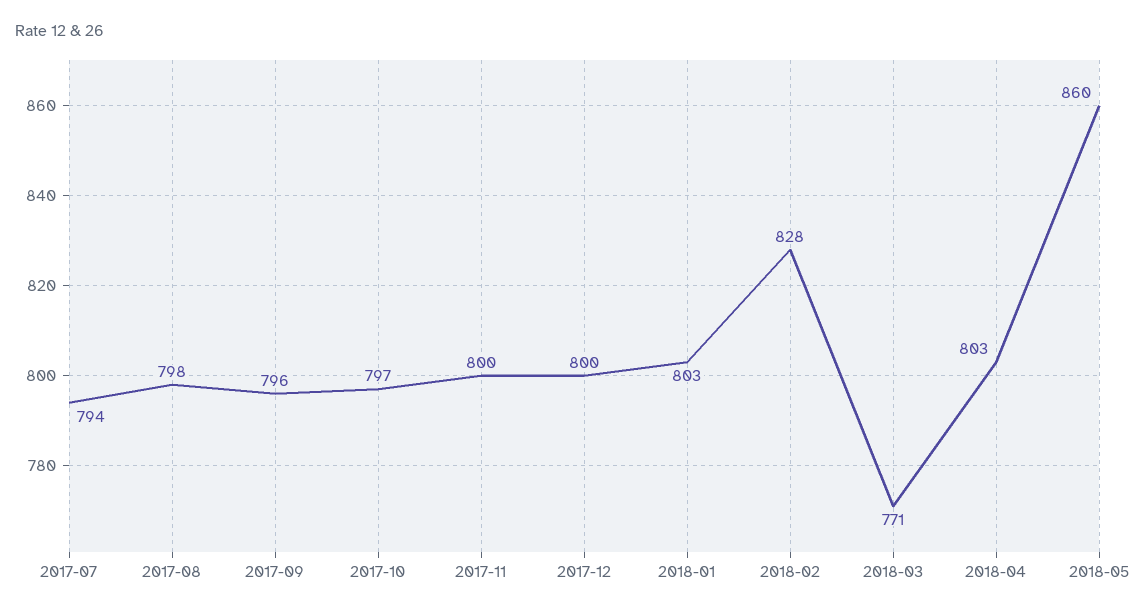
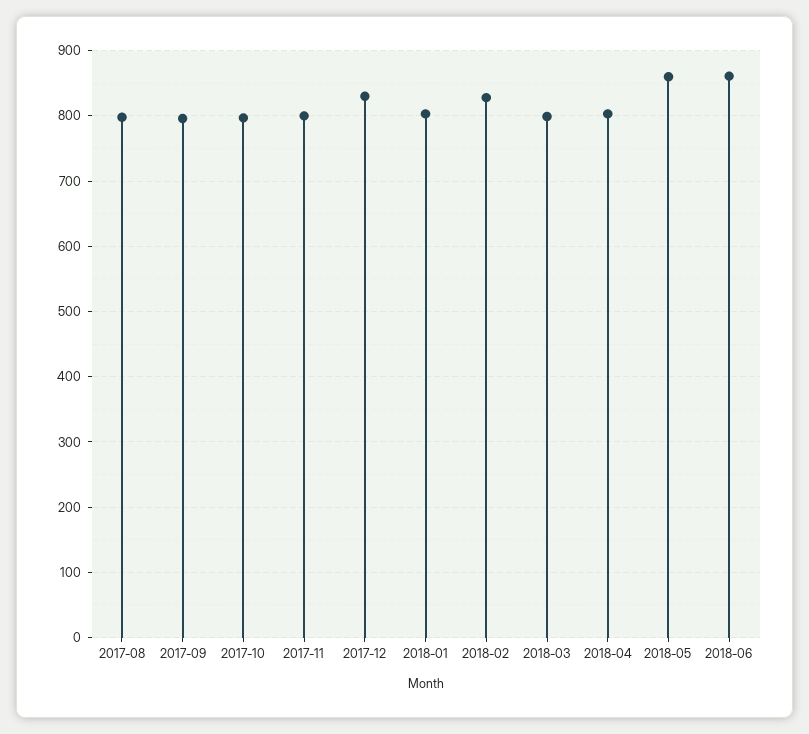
2017-07: 794 -> none
2017-12: 800 -> 830
2018-03: 771 -> 800
2018-06: none -> 860

